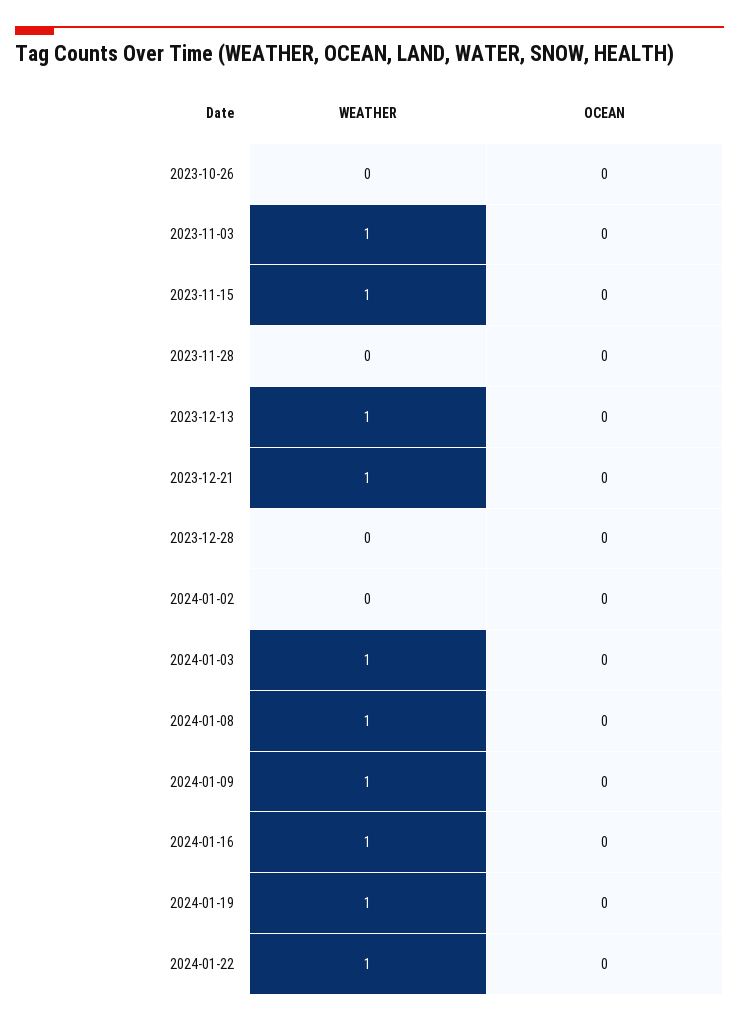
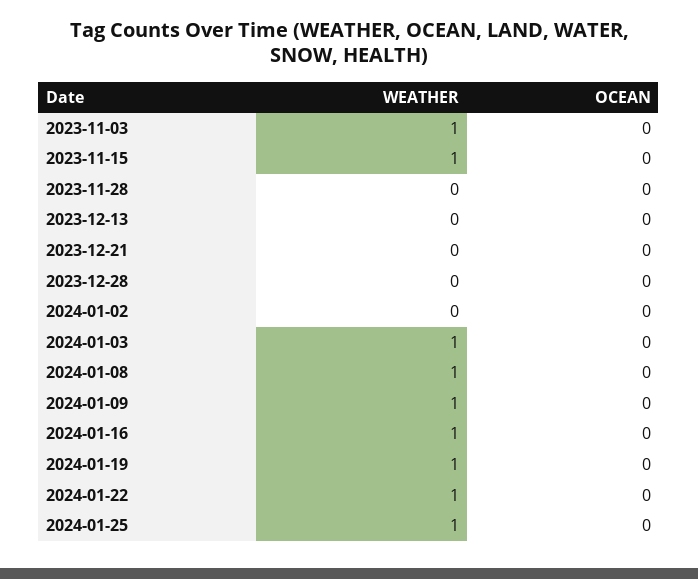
WEATHER, 2023-10-26: 0 -> none
OCEAN, 2023-10-26: 0 -> none
WEATHER, 2023-12-13: 1 -> 0
WEATHER, 2023-12-21: 1 -> 0
WEATHER, 2024-01-25: none -> 1
OCEAN, 2024-01-25: none -> 0

